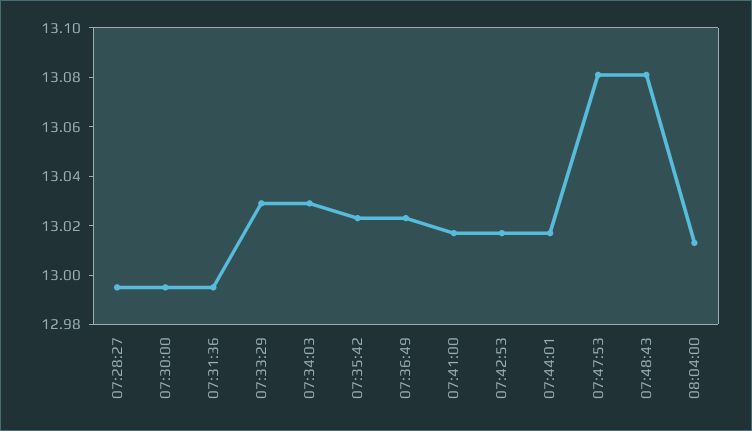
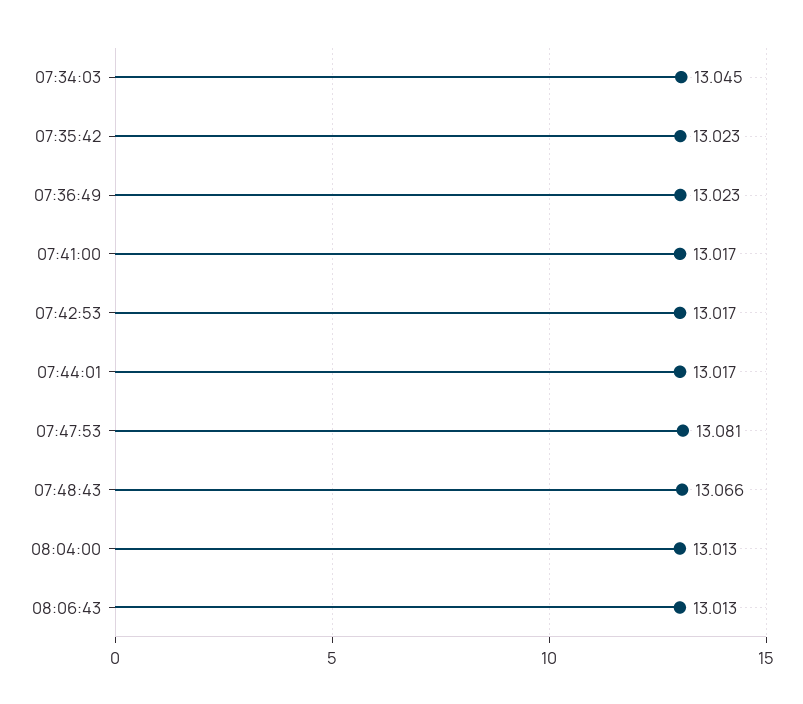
07:28:27: 12.995 -> none
07:30:00: 12.995 -> none
07:31:36: 12.995 -> none
07:33:29: 13.03 -> none
07:34:03: 13.03 -> 13.045
07:48:43: 13.08 -> 13.066
08:06:43: none -> 13.013

